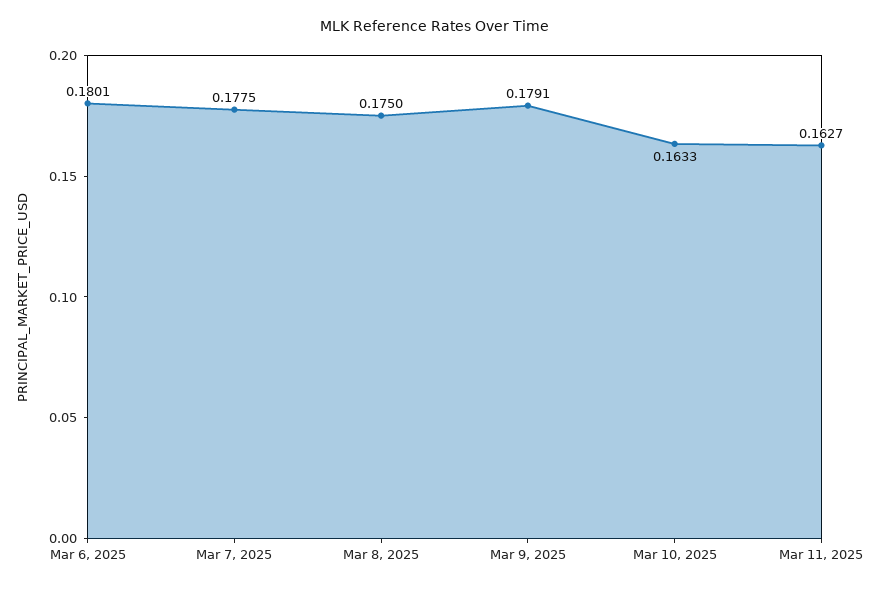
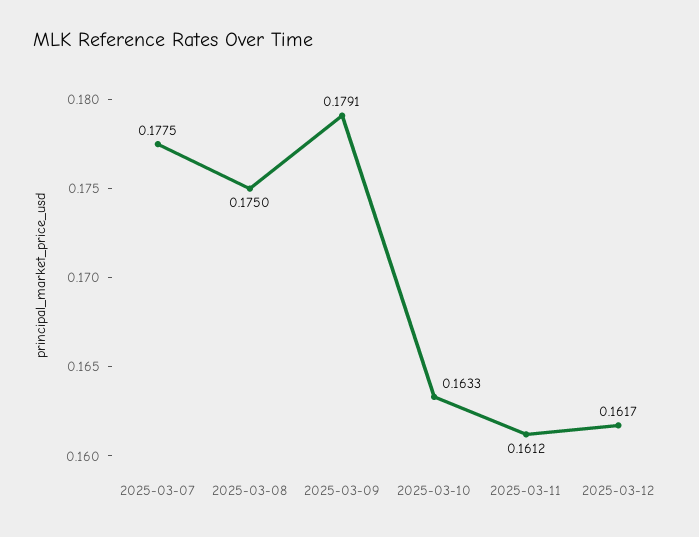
Mar 6, 2025: 0.1801 -> none
Mar 11, 2025: 0.1627 -> 0.1612
2025-03-12: none -> 0.1617

